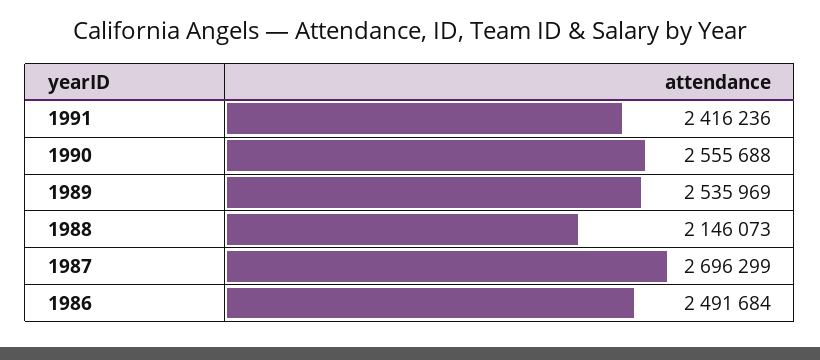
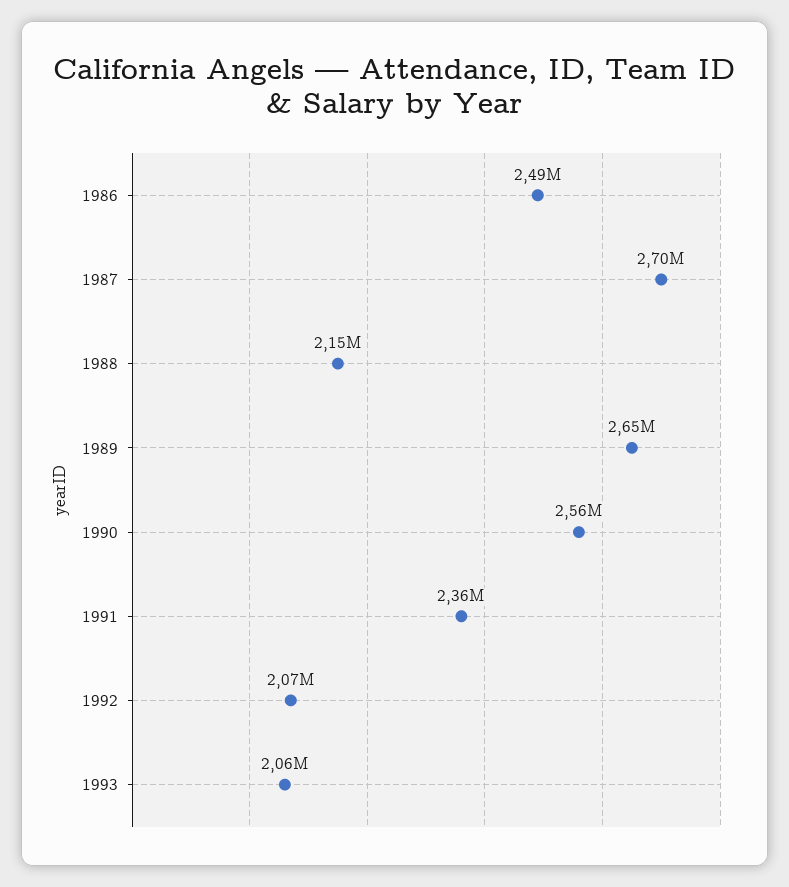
1991: 2416236 -> 2360000
1989: 2535969 -> 2650000
1992: none -> 2070000
1993: none -> 2060000

